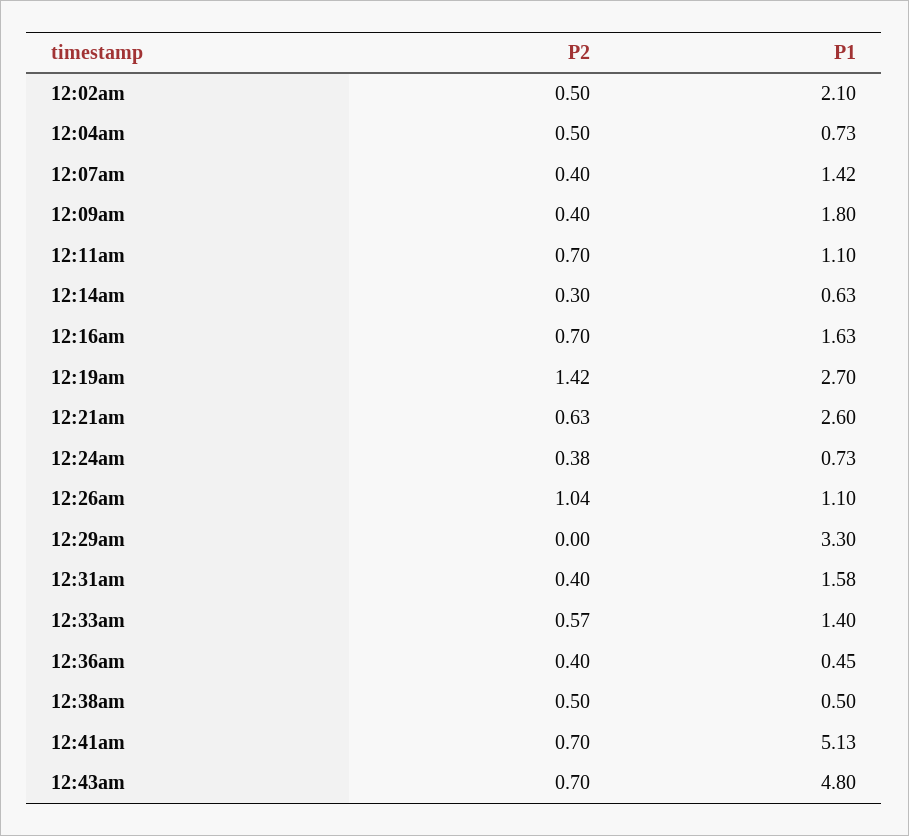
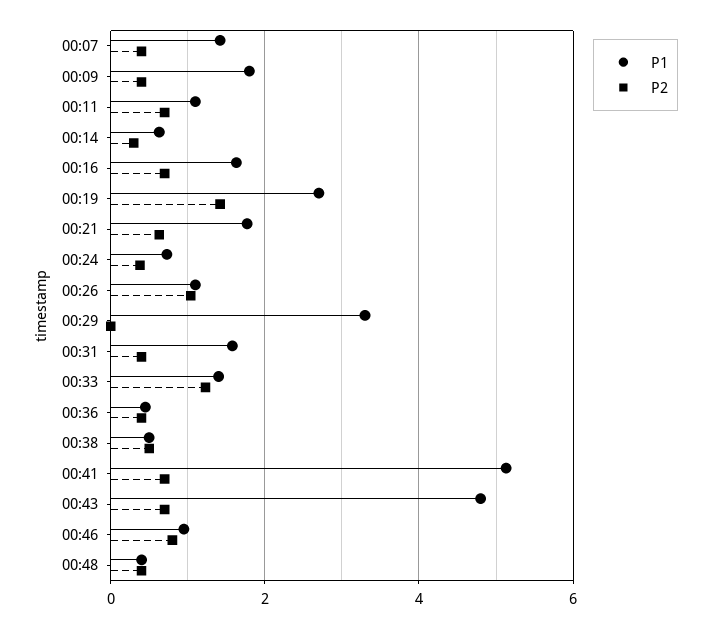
P2, 12:02am: 0.5 -> none
P1, 12:02am: 2.1 -> none
P2, 12:04am: 0.5 -> none
P1, 12:04am: 0.73 -> none
P1, 12:21am: 2.6 -> 1.8
P2, 12:33am: 0.57 -> 1.2
P1, 00:46: none -> 1
P2, 00:46: none -> 0.8
P1, 00:48: none -> 0.4
P2, 00:48: none -> 0.4

